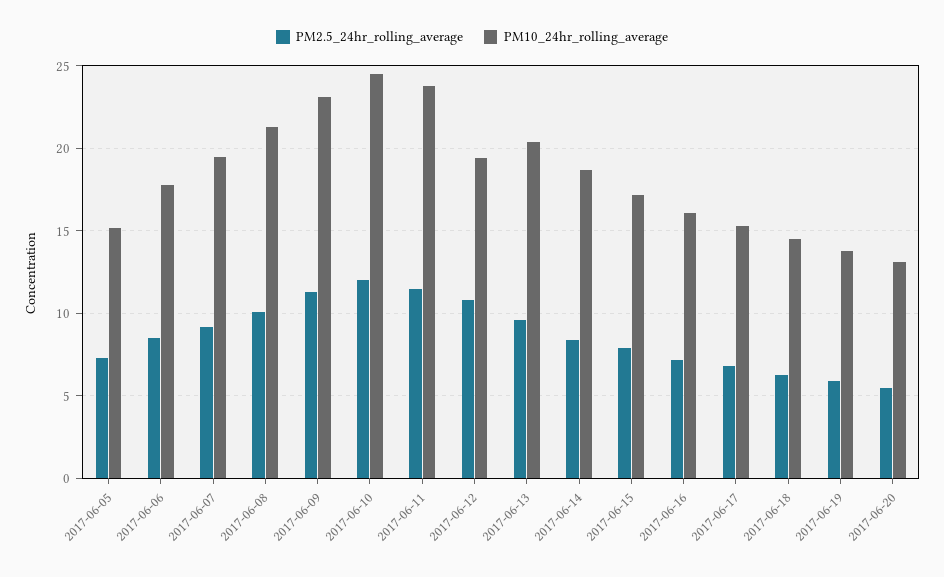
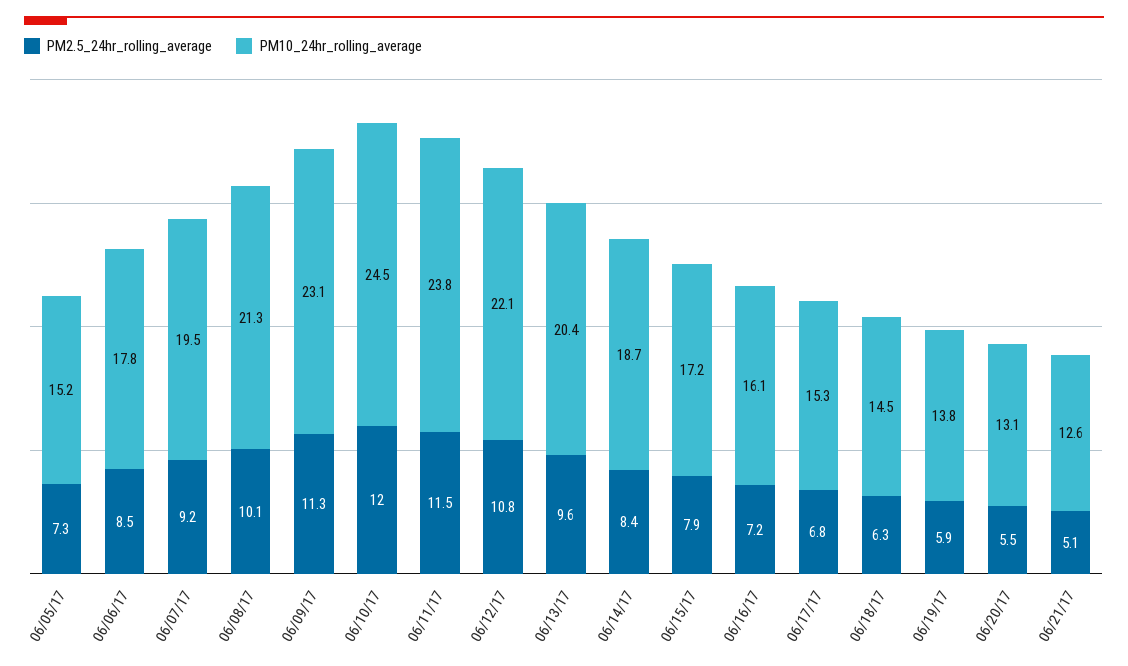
PM10_24hr_rolling_average, 2017-06-12: 19.5 -> 22.1
PM2.5_24hr_rolling_average, 06/21/17: none -> 5.1
PM10_24hr_rolling_average, 06/21/17: none -> 12.6

